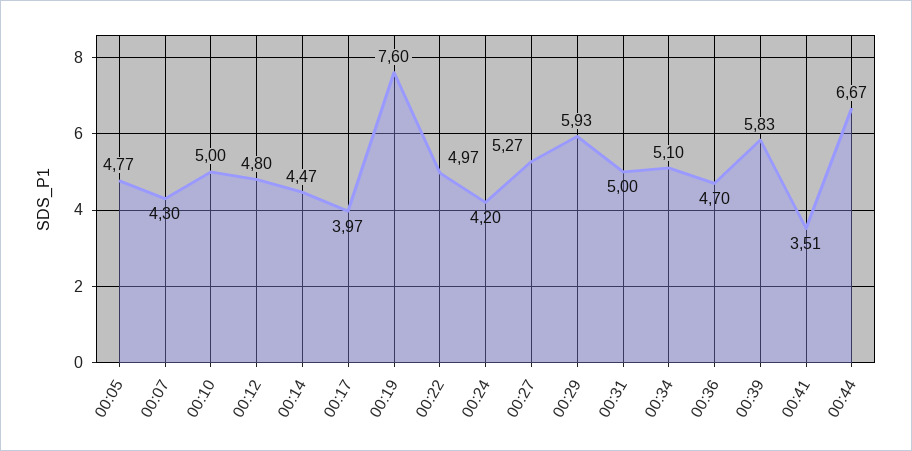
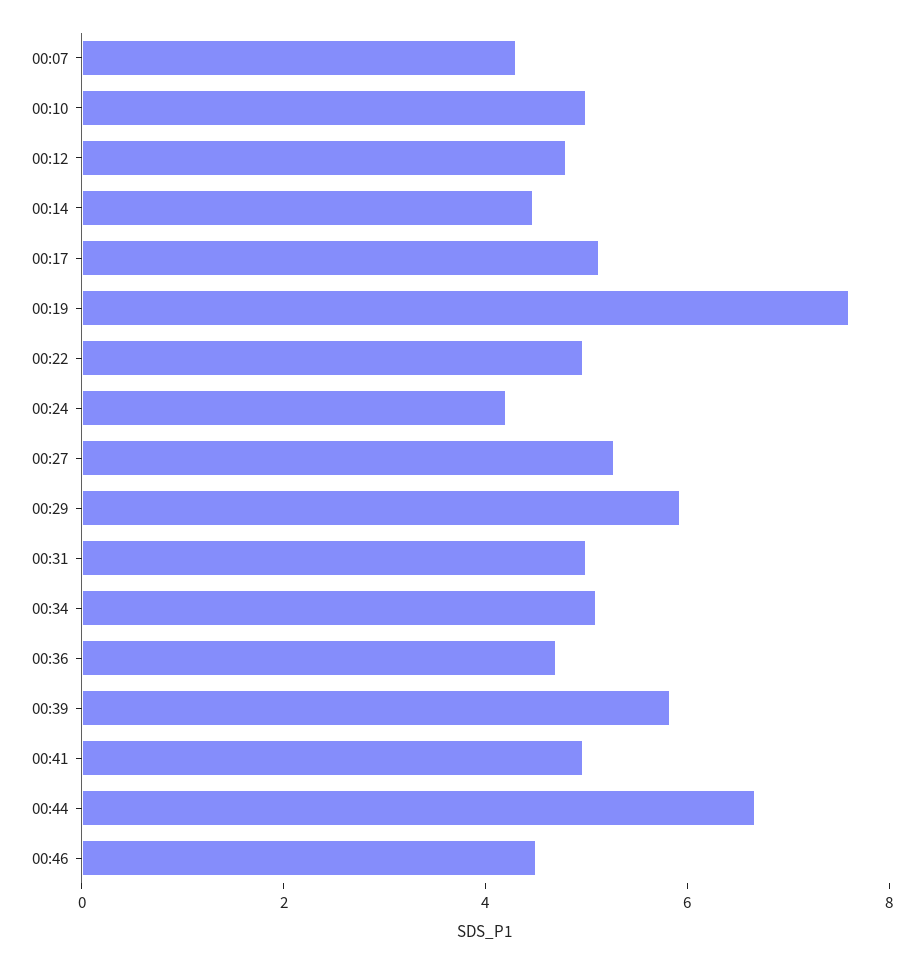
00:05: 4.77 -> none
00:17: 3.97 -> 5
00:41: 3.51 -> 5
00:46: none -> 4.5

